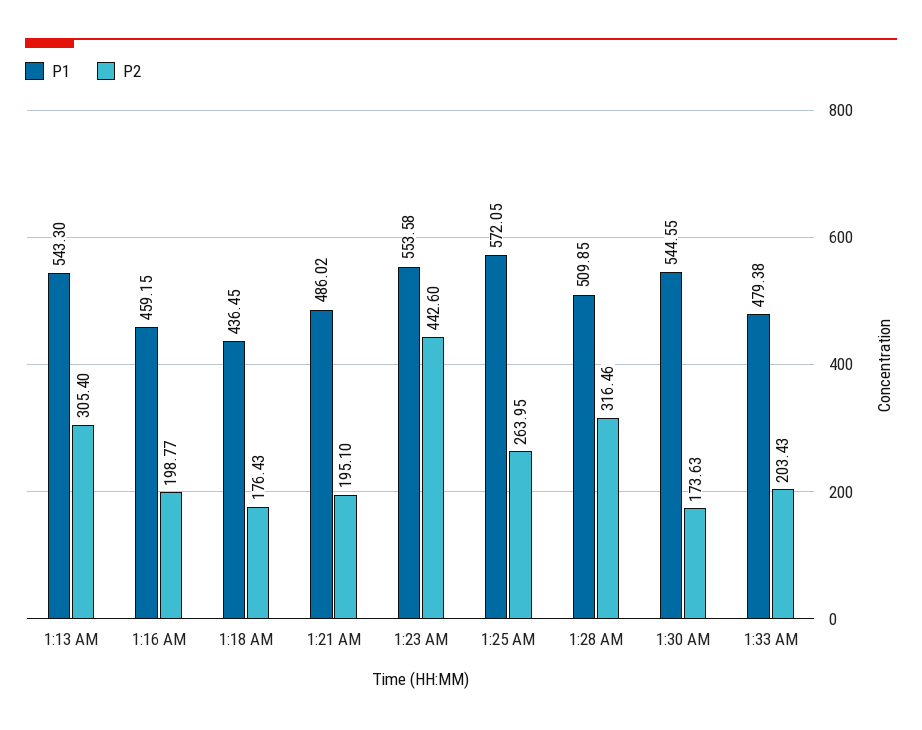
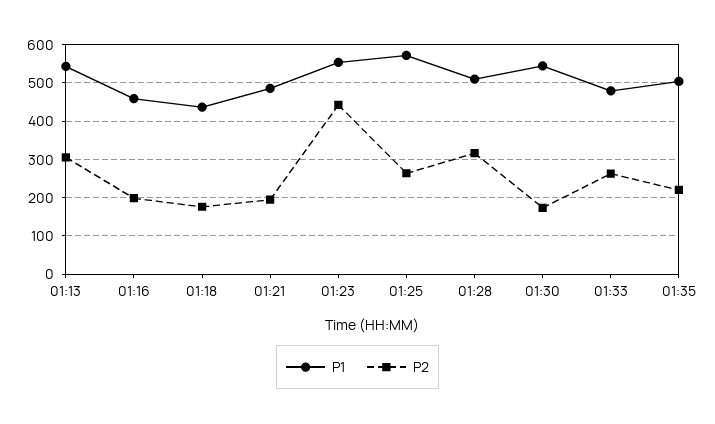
P2, 1:33 AM: 203.43 -> 260
P1, 01:35: none -> 500
P2, 01:35: none -> 220

